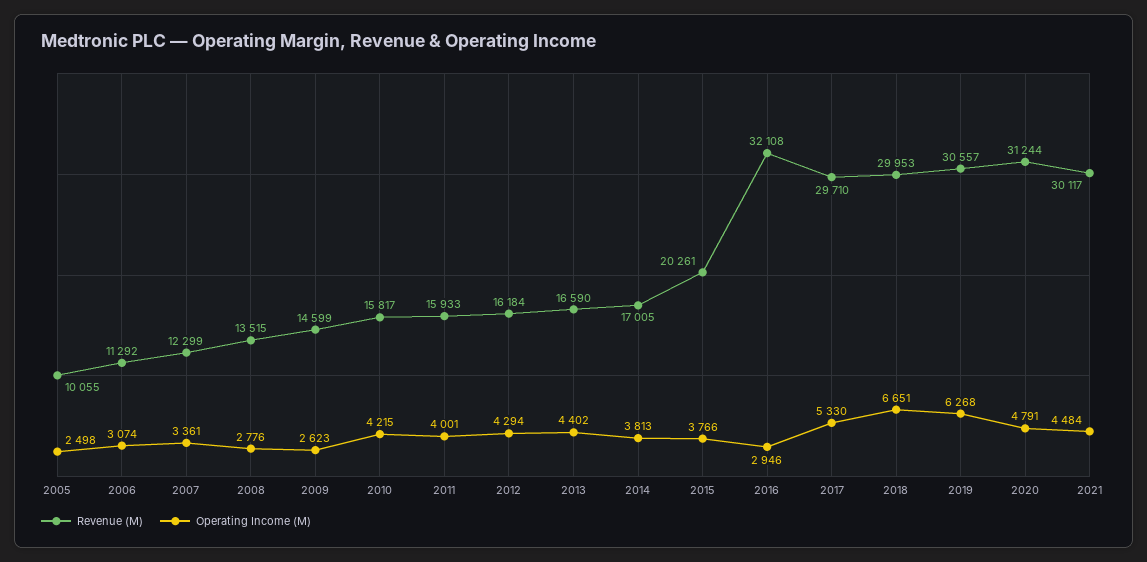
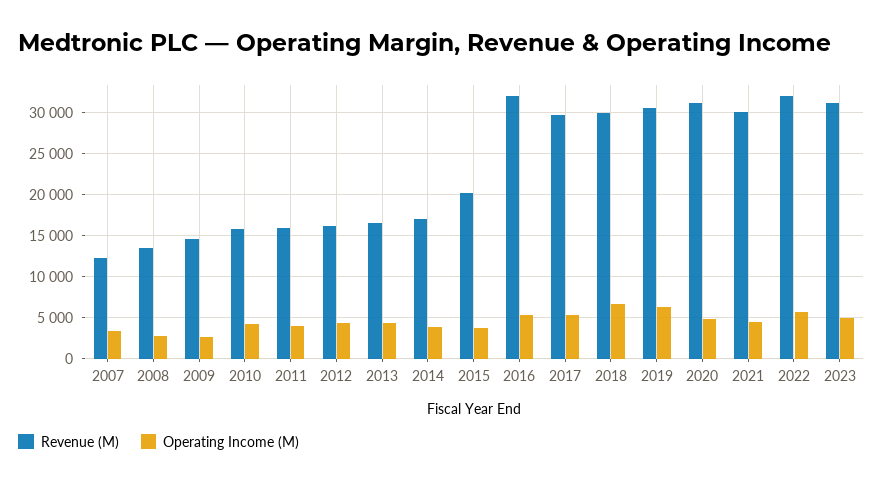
Revenue (M), 2005: 10055 -> none
Operating Income (M), 2005: 2498 -> none
Revenue (M), 2006: 11292 -> none
Operating Income (M), 2006: 3074 -> none
Operating Income (M), 2016: 2946 -> 5000
Revenue (M), 2022: none -> 32000
Operating Income (M), 2022: none -> 6000
Revenue (M), 2023: none -> 31000
Operating Income (M), 2023: none -> 5000

